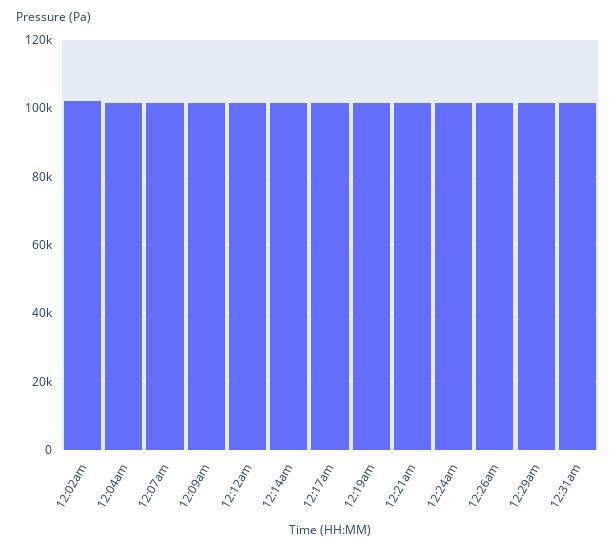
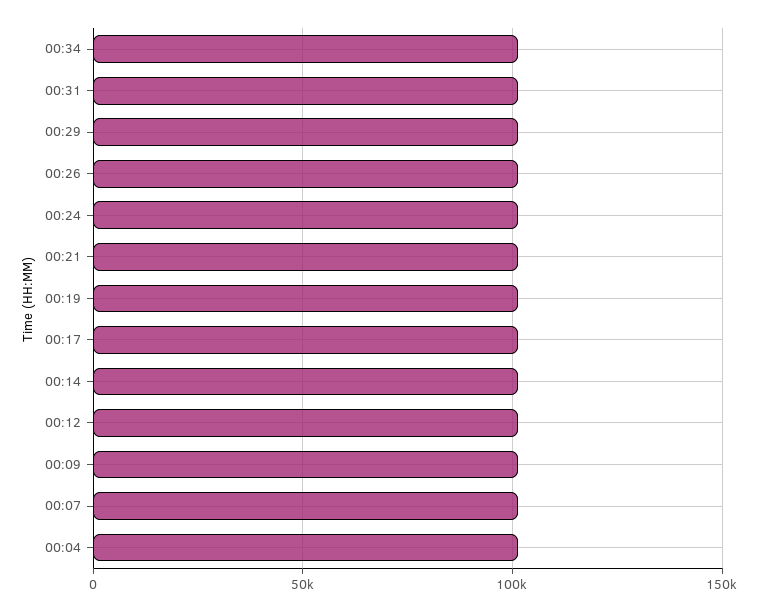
12:02am: 102000 -> none
00:34: none -> 100000

